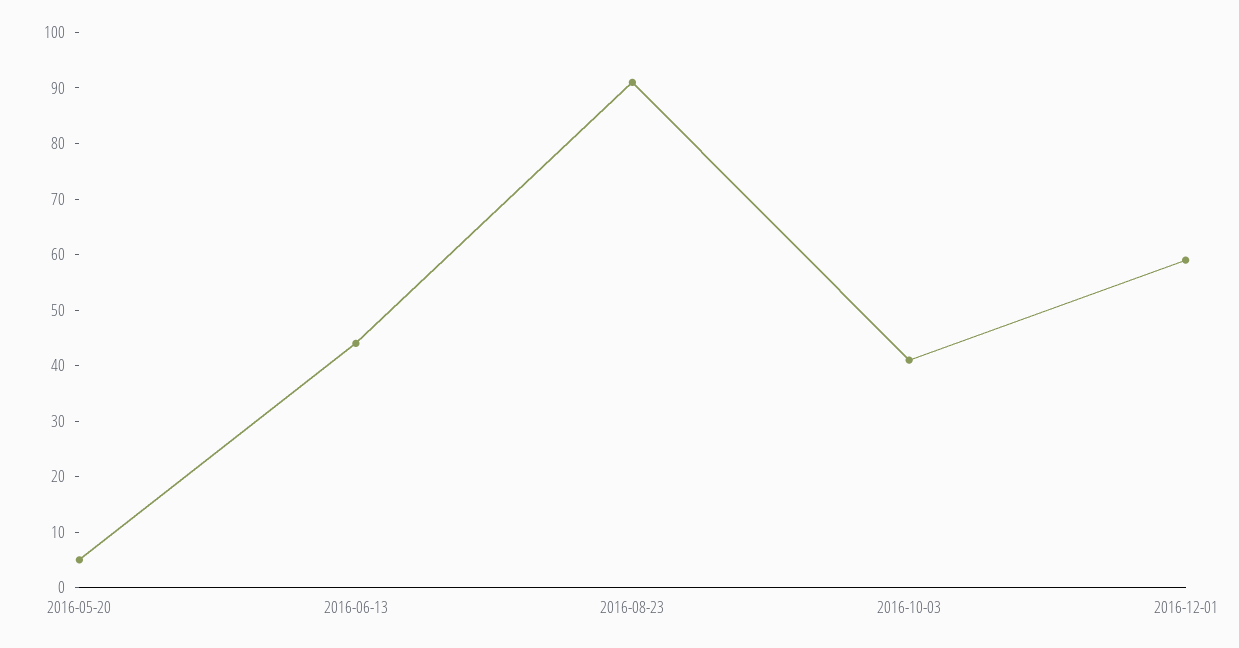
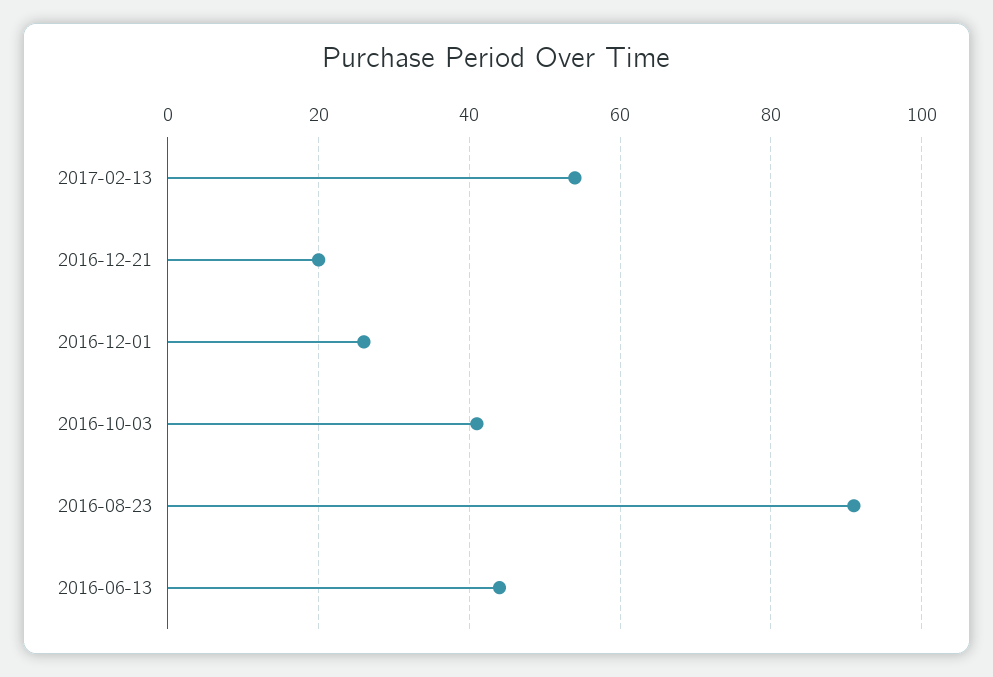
2016-05-20: 5 -> none
2016-12-01: 60 -> 25
2017-02-13: none -> 55
2016-12-21: none -> 20

